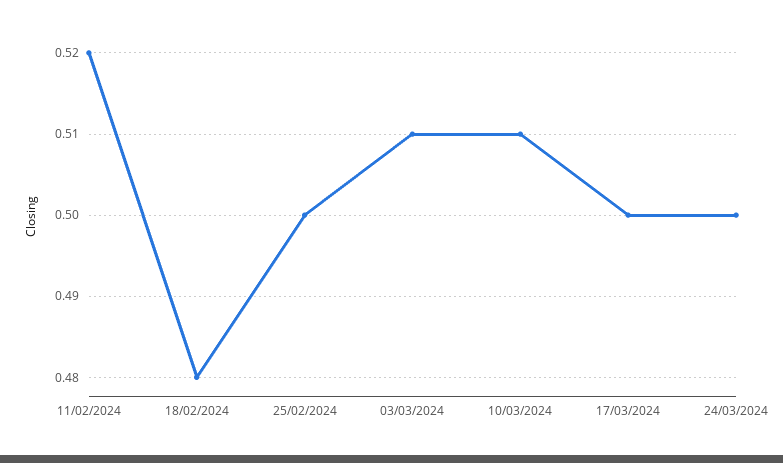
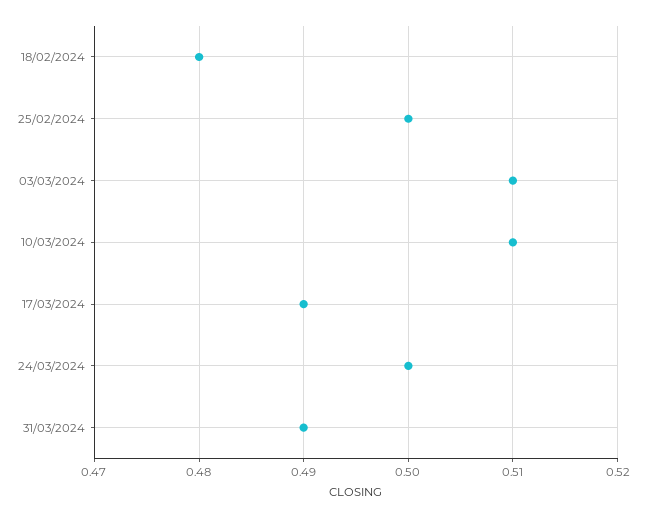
11/02/2024: 0.52 -> none
17/03/2024: 0.5 -> 0.49
31/03/2024: none -> 0.49

